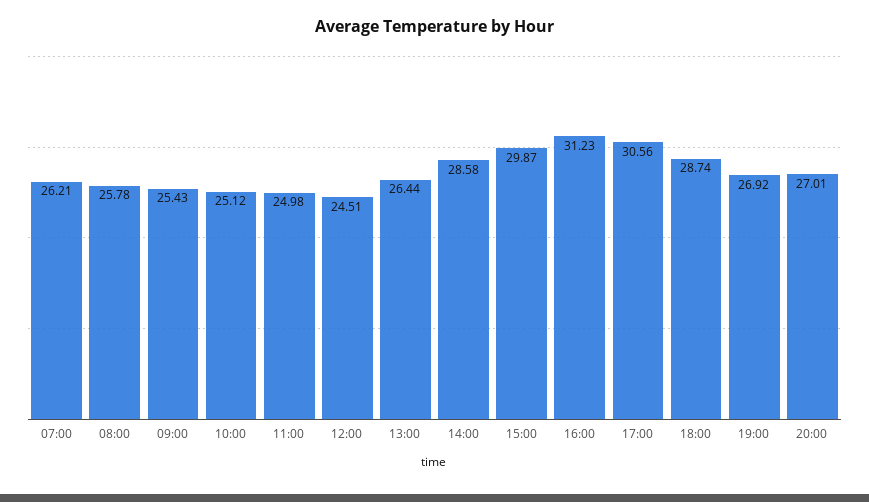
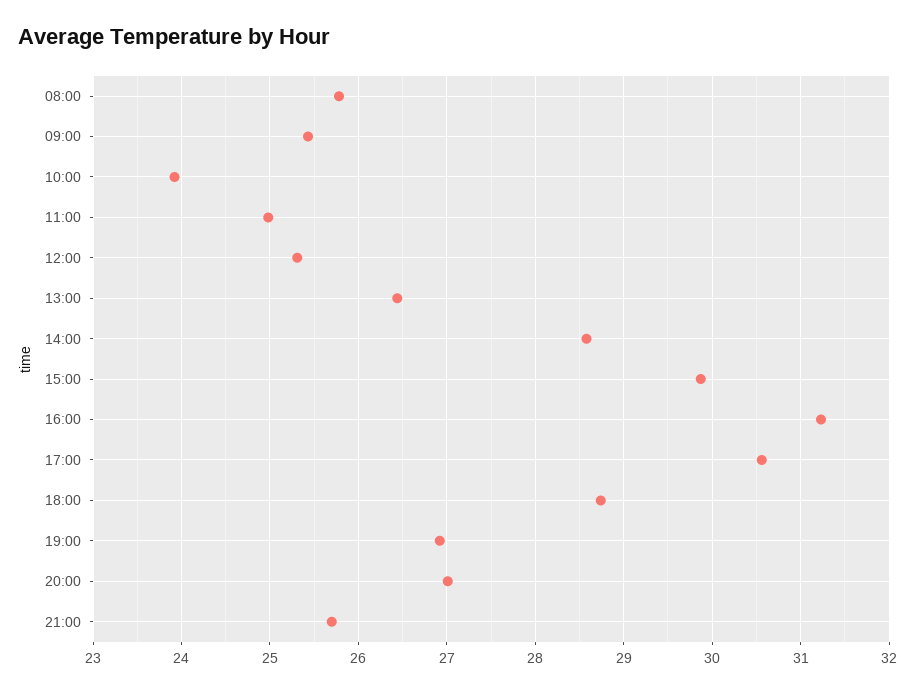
07:00: 26.21 -> none
10:00: 25.12 -> 23.9
12:00: 24.51 -> 25.3
21:00: none -> 25.7

